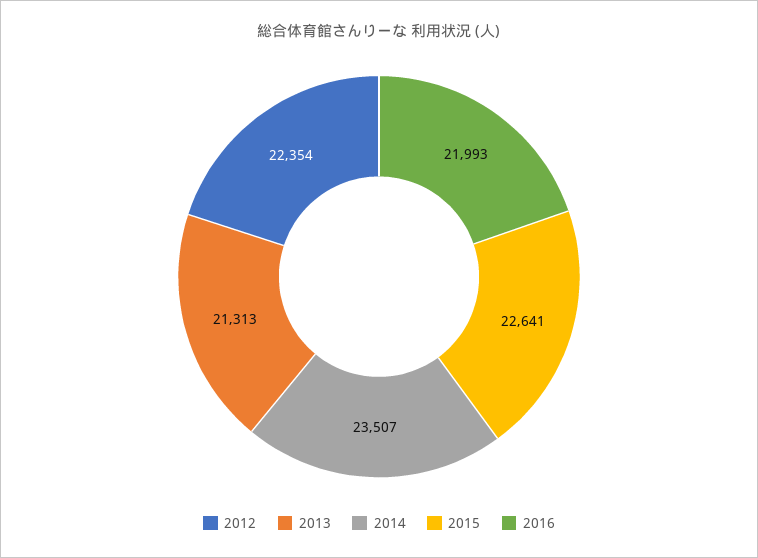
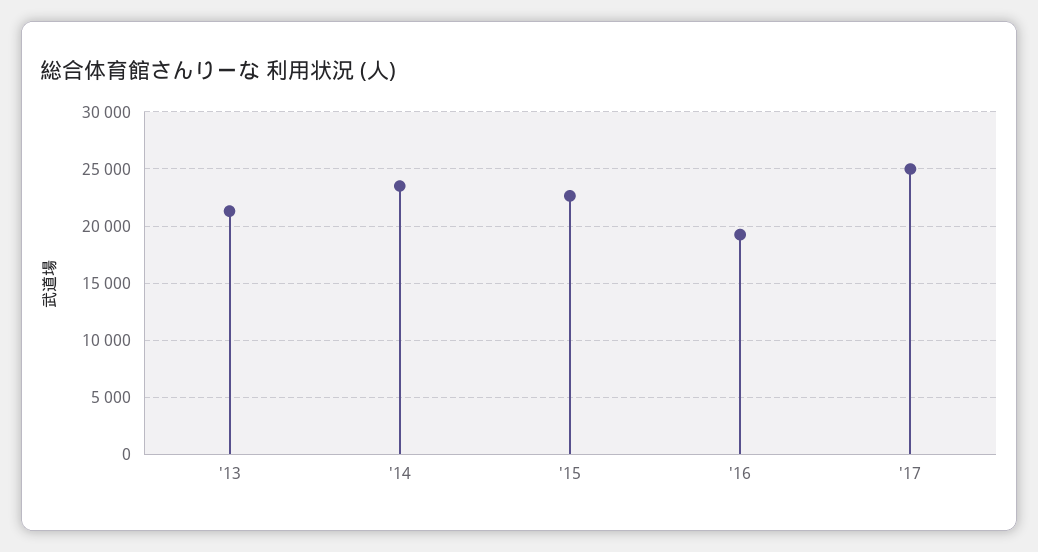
2012: 22354 -> none
2016: 21993 -> 19000
'17: none -> 25000

